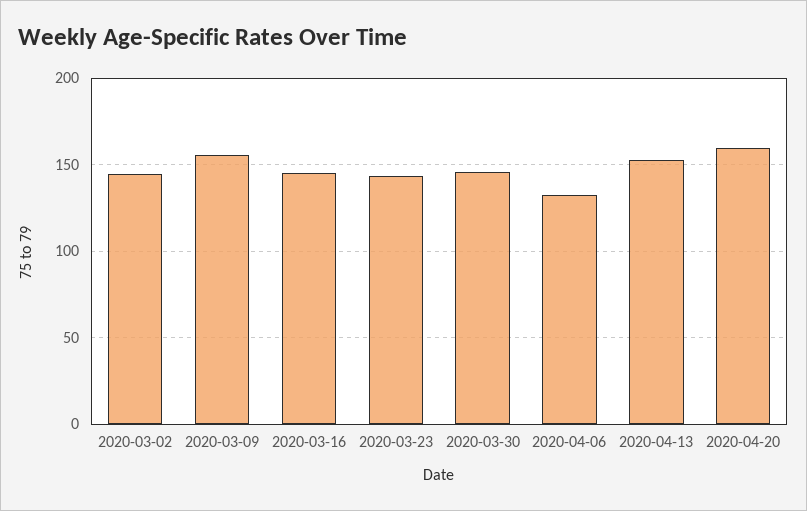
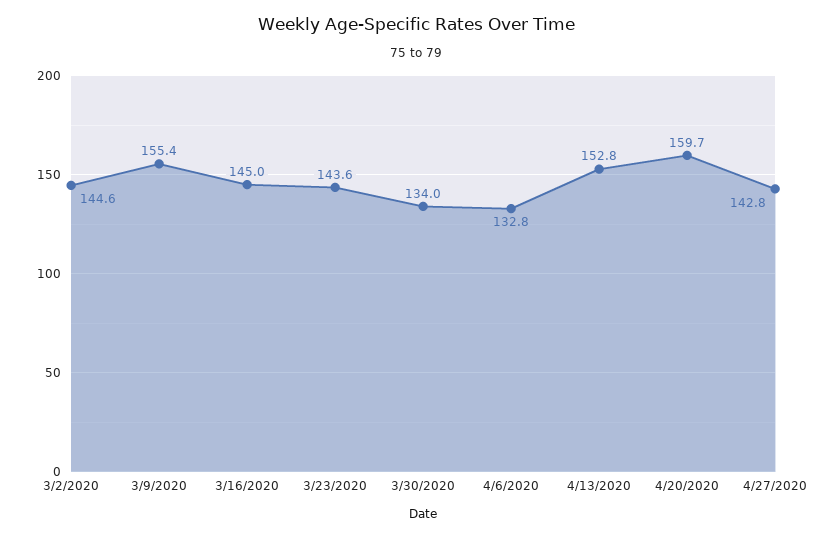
2020-03-30: 145 -> 134
4/27/2020: none -> 142.8

